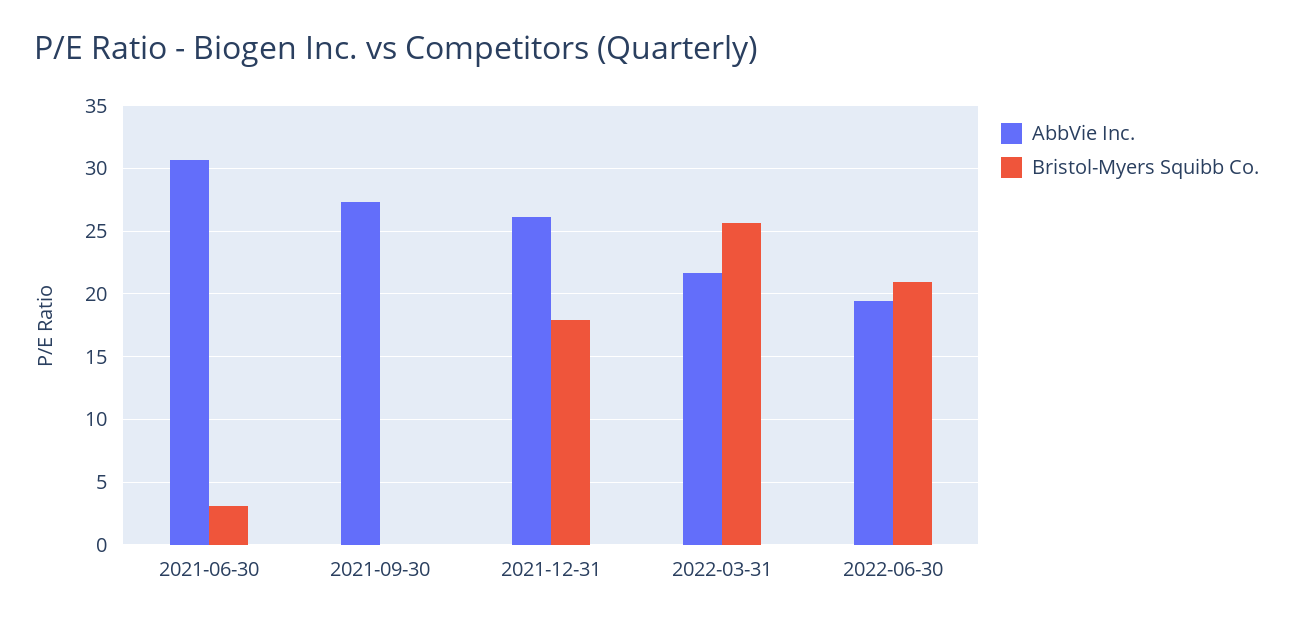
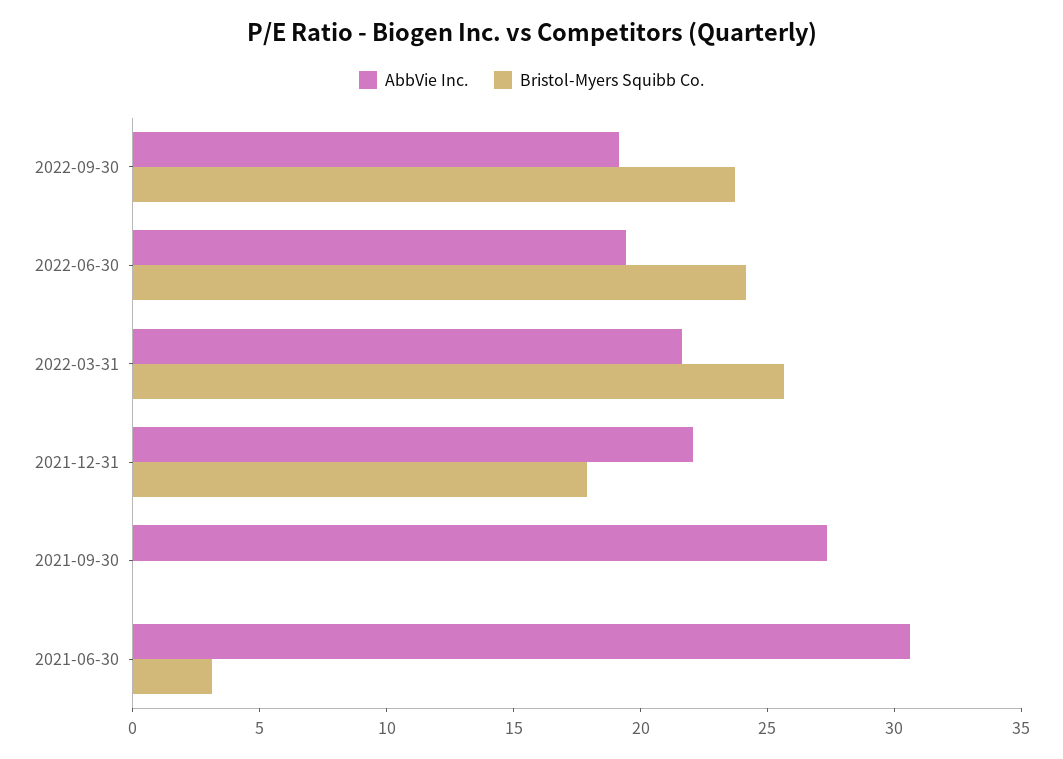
AbbVie Inc., 2021-12-31: 26 -> 22
Bristol-Myers Squibb Co., 2022-06-30: 21 -> 24
AbbVie Inc., 2022-09-30: none -> 19
Bristol-Myers Squibb Co., 2022-09-30: none -> 24

